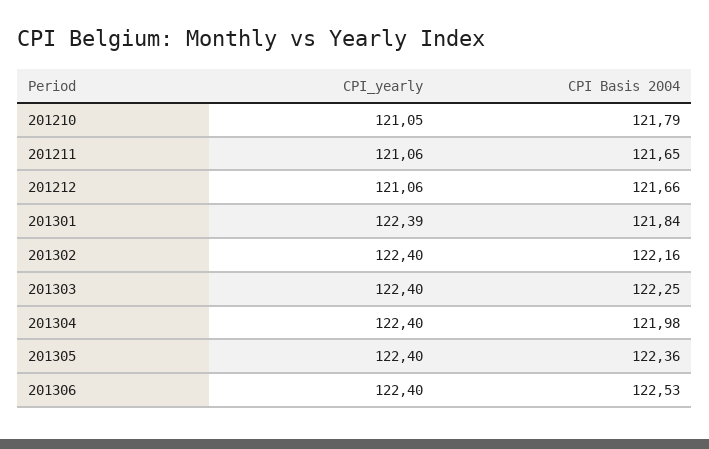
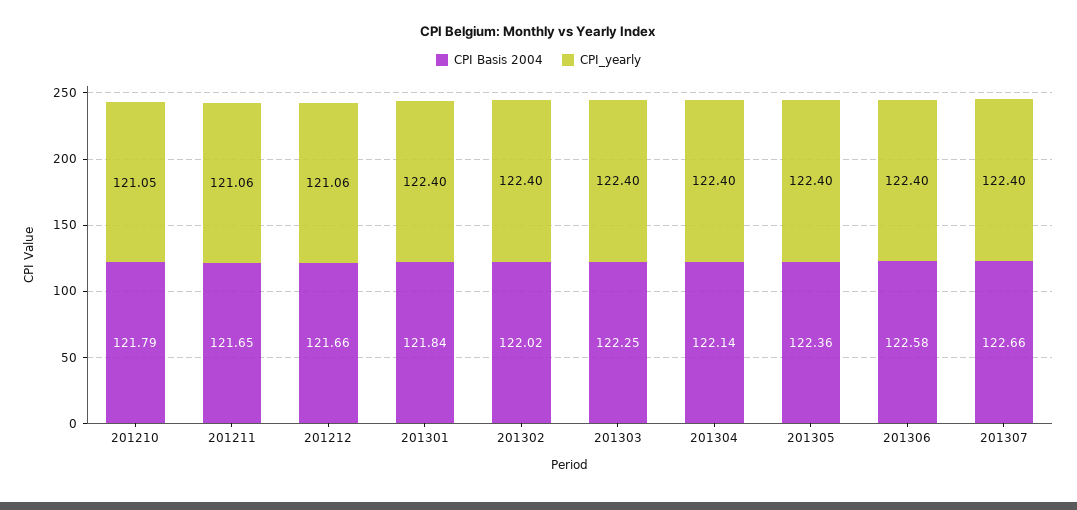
CPI_yearly, 201301: 122.39 -> 122.4
CPI Basis 2004, 201302: 122.16 -> 122.02
CPI Basis 2004, 201304: 121.98 -> 122.14
CPI Basis 2004, 201306: 122.53 -> 122.58
CPI Basis 2004, 201307: none -> 122.66
CPI_yearly, 201307: none -> 122.4

